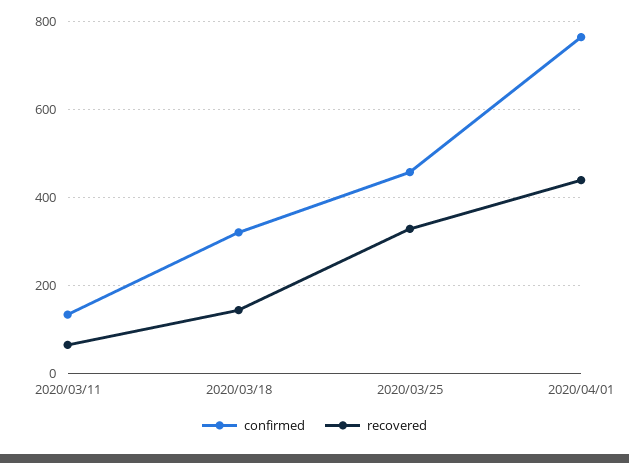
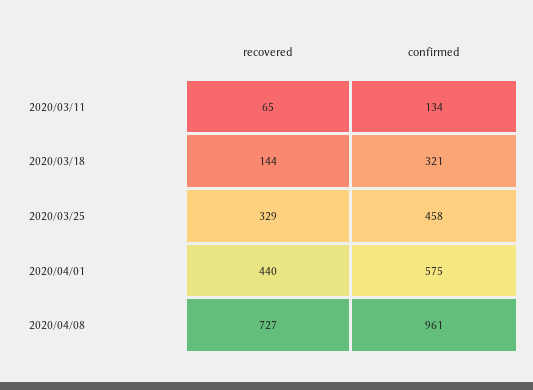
confirmed, 2020/04/01: 760 -> 575
recovered, 2020/04/08: none -> 727
confirmed, 2020/04/08: none -> 961

